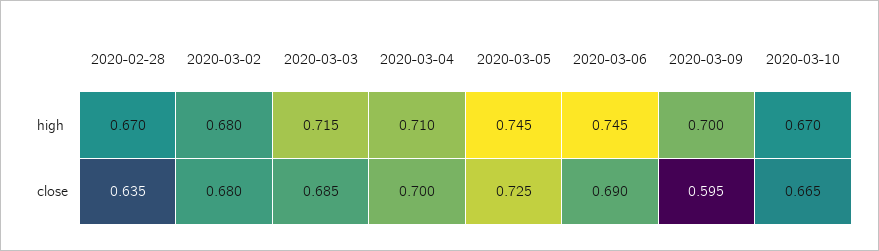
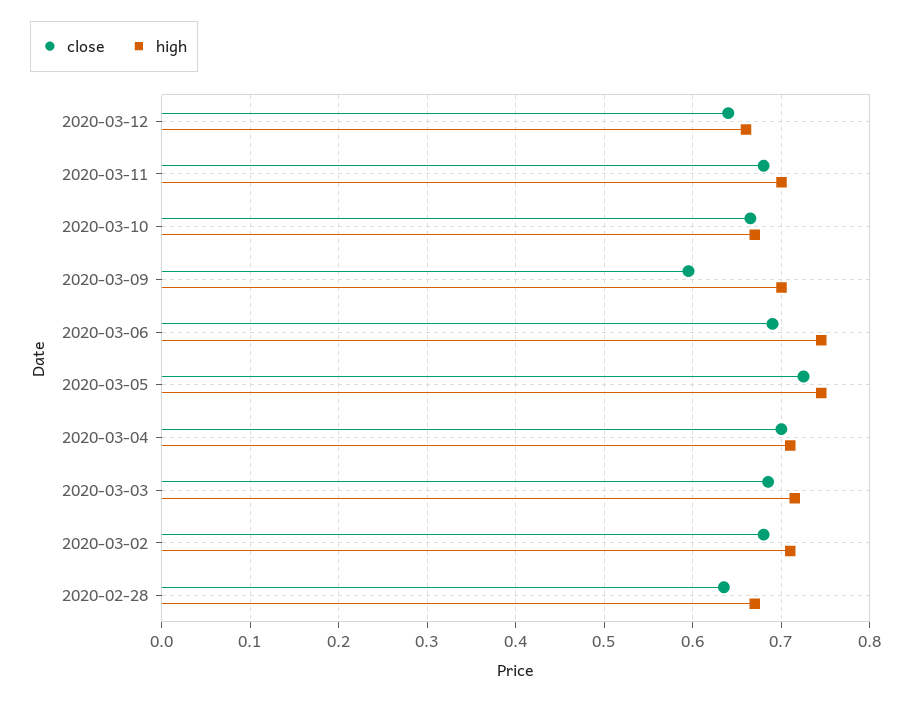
high, 2020-03-02: 0.68 -> 0.71
close, 2020-03-12: none -> 0.64
high, 2020-03-12: none -> 0.66
close, 2020-03-11: none -> 0.68
high, 2020-03-11: none -> 0.7

